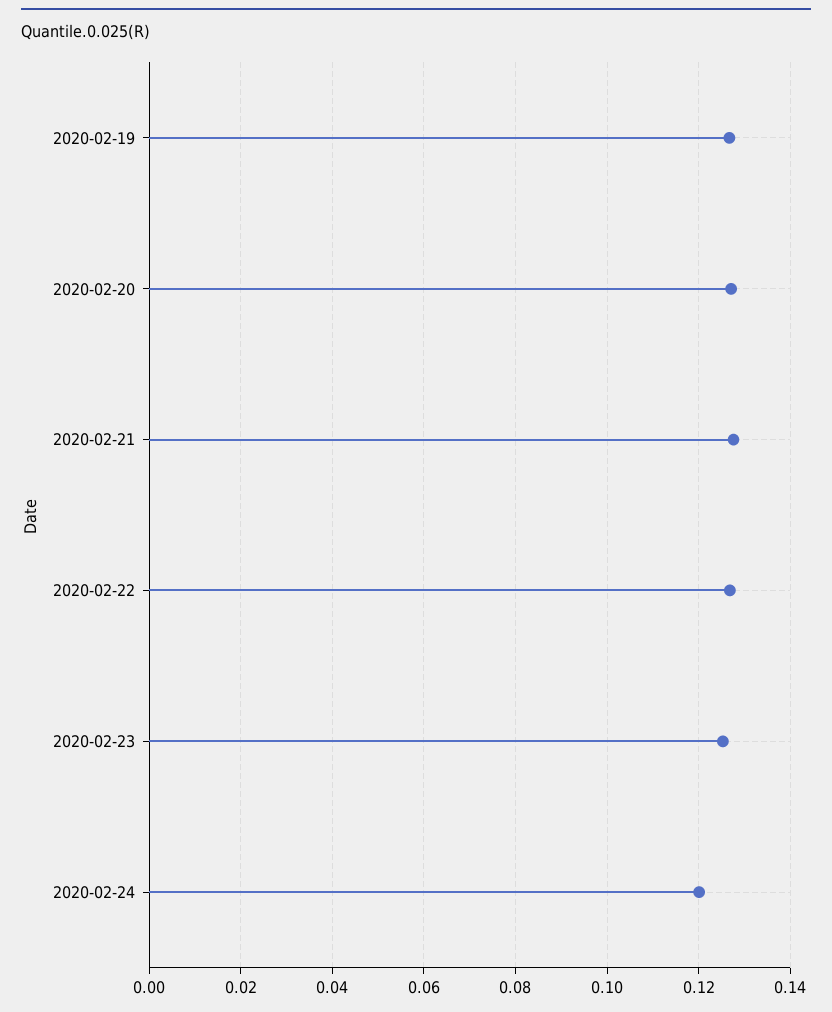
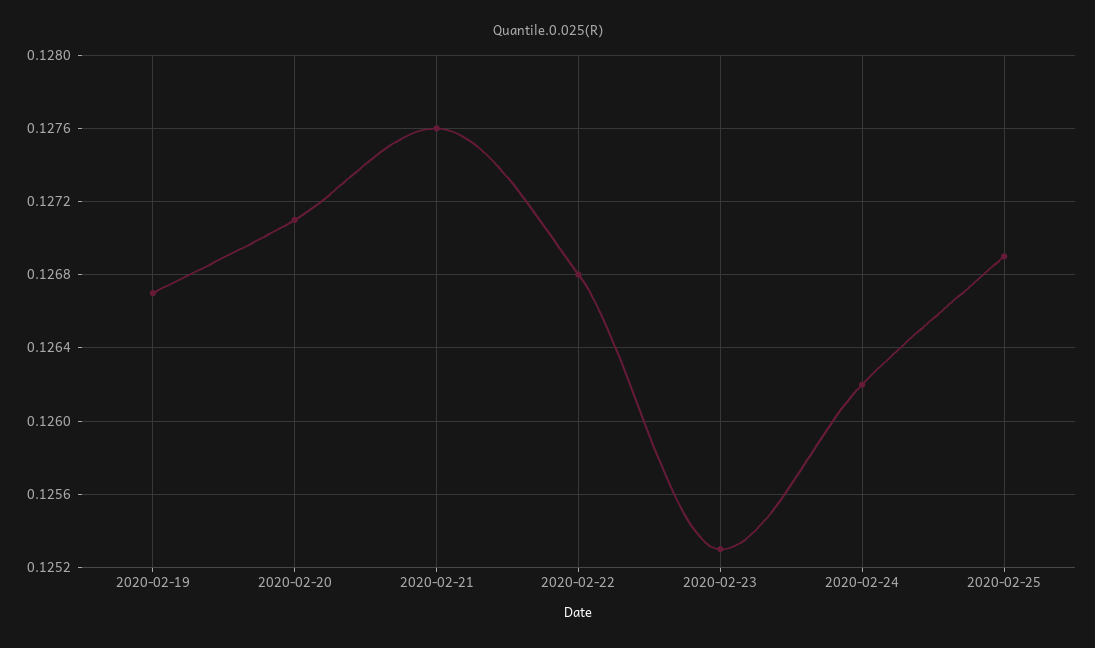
2020-02-24: 0.12 -> 0.1262
2020-02-25: none -> 0.1269

